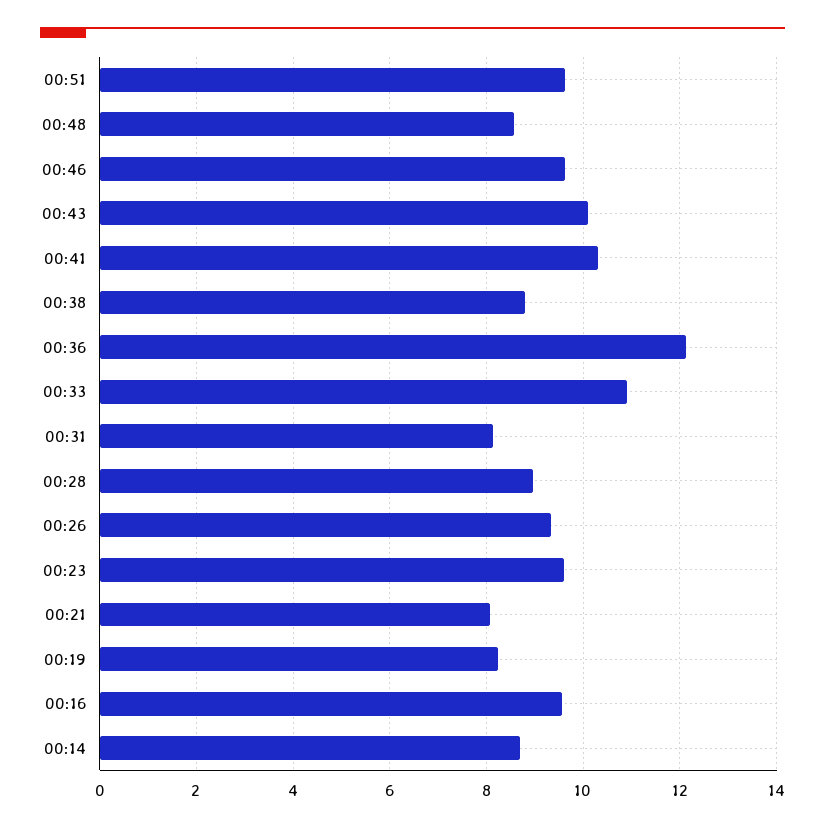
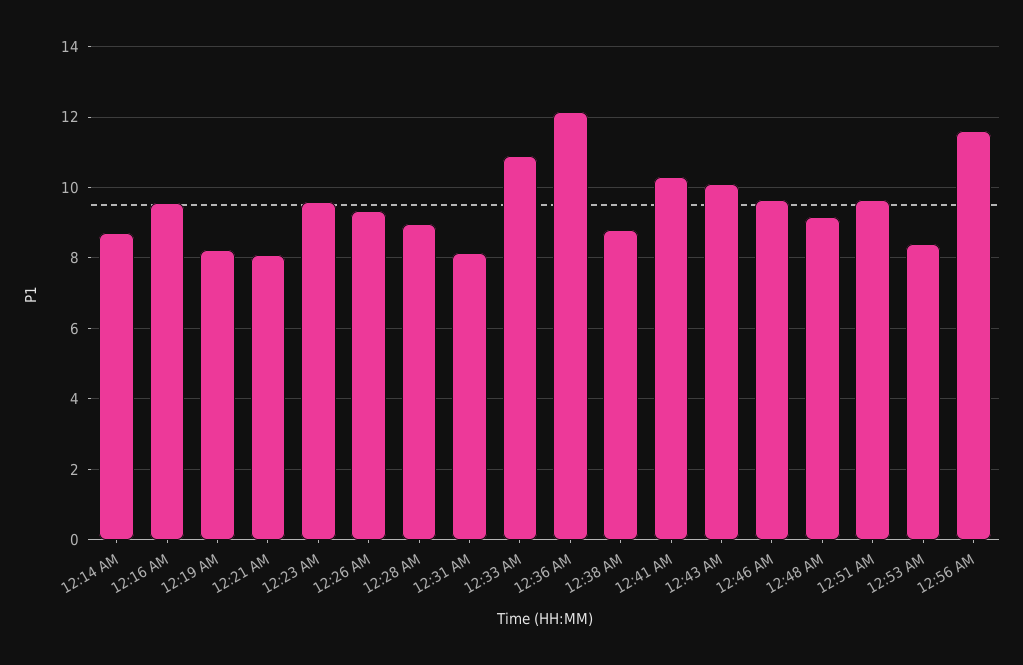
00:48: 8.6 -> 9.2
12:53 AM: none -> 8.4
12:56 AM: none -> 11.6

